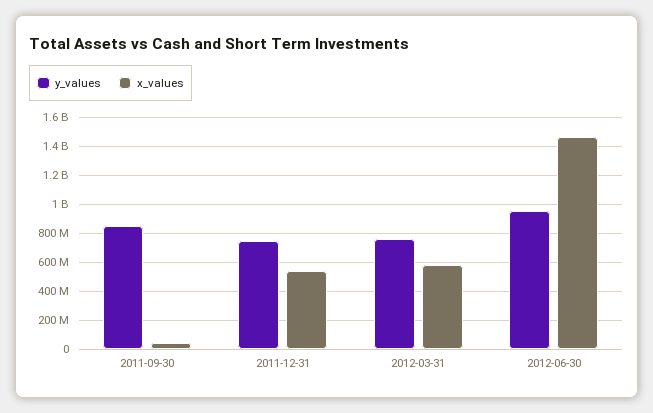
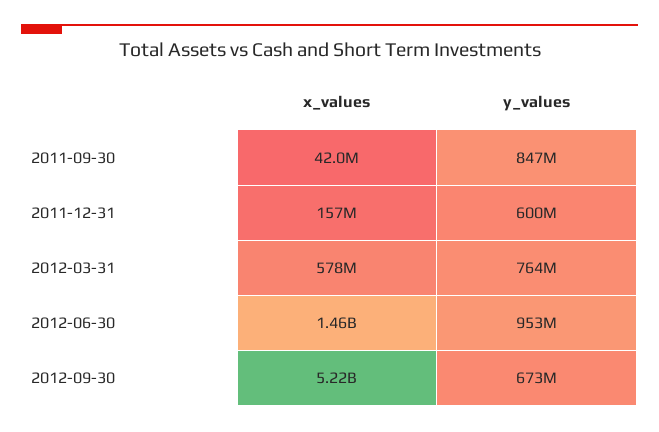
y_values, 2011-12-31: 750000000 -> 600000000
x_values, 2011-12-31: 550000000 -> 157000000
x_values, 2012-09-30: none -> 5220000000
y_values, 2012-09-30: none -> 673000000

